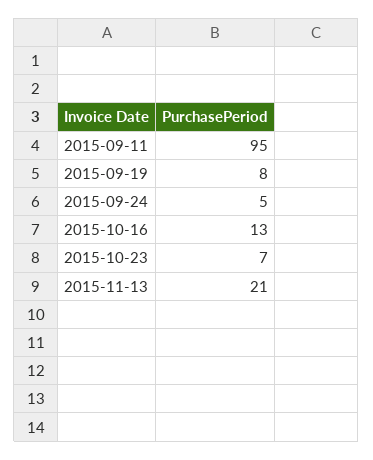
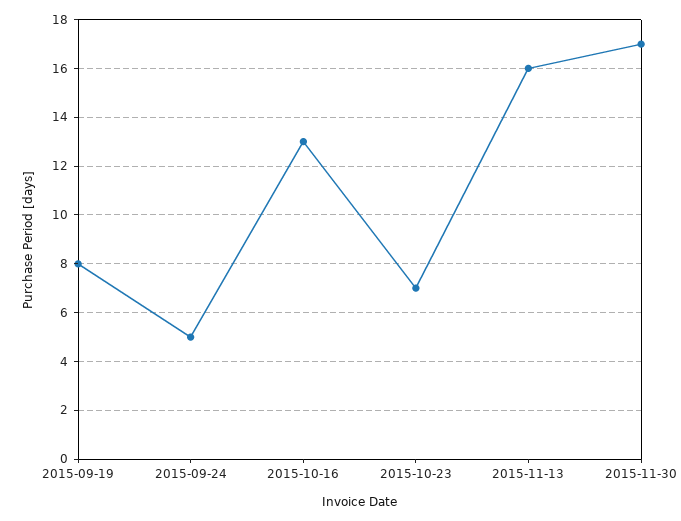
2015-09-11: 95 -> none
2015-11-13: 21 -> 16
2015-11-30: none -> 17

